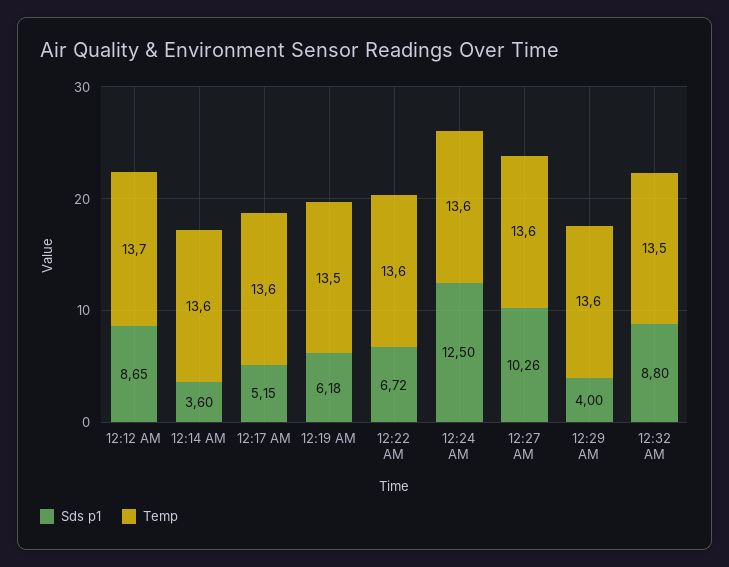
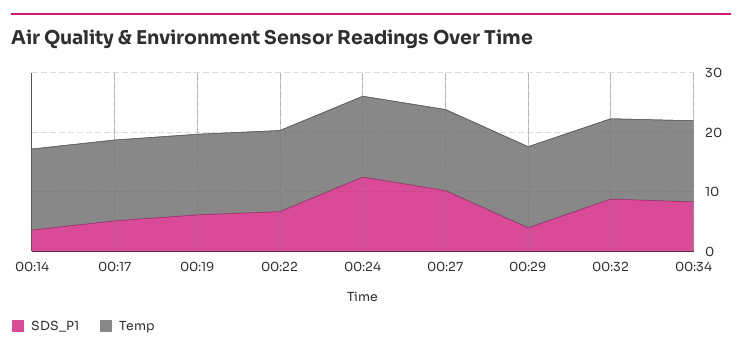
Sds p1, 12:12 AM: 8.65 -> none
Temp, 12:12 AM: 13.7 -> none
Sds p1, 00:34: none -> 8
Temp, 00:34: none -> 14

